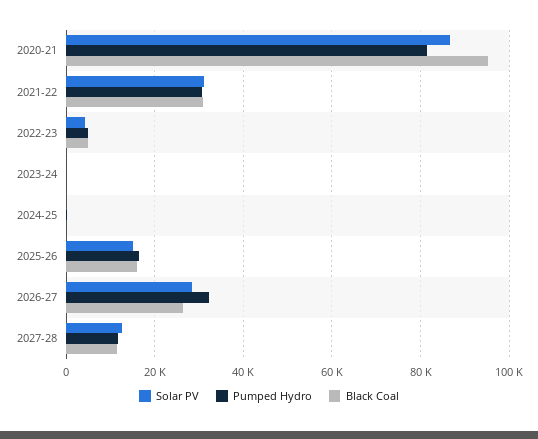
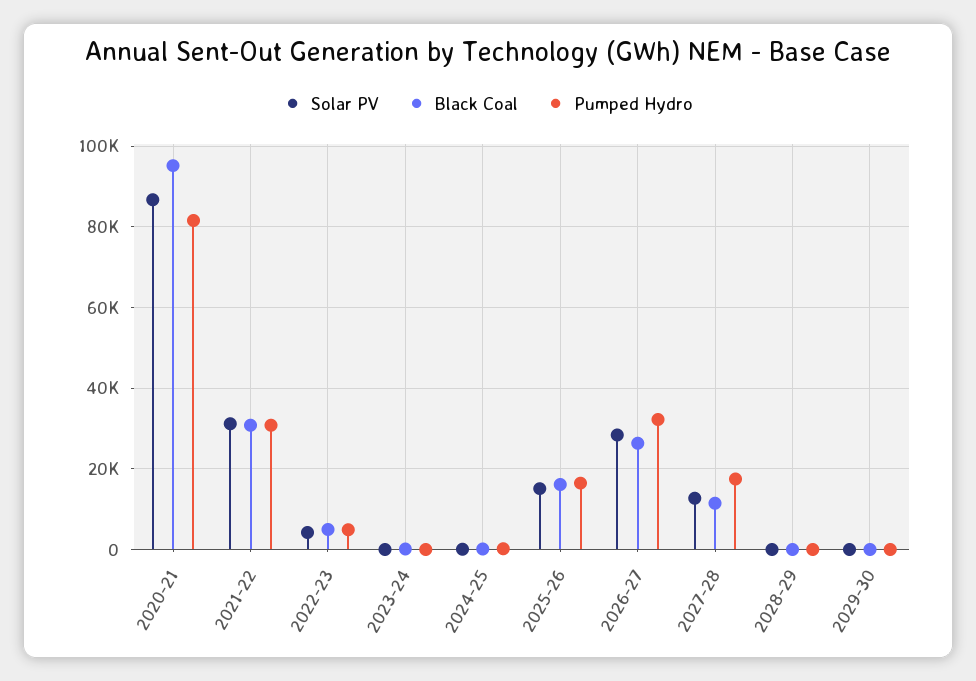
Pumped Hydro, 2027-28: 12000 -> 18000
Solar PV, 2028-29: none -> 0
Black Coal, 2028-29: none -> 0
Pumped Hydro, 2028-29: none -> 0
Solar PV, 2029-30: none -> 0
Black Coal, 2029-30: none -> 0
Pumped Hydro, 2029-30: none -> 0

